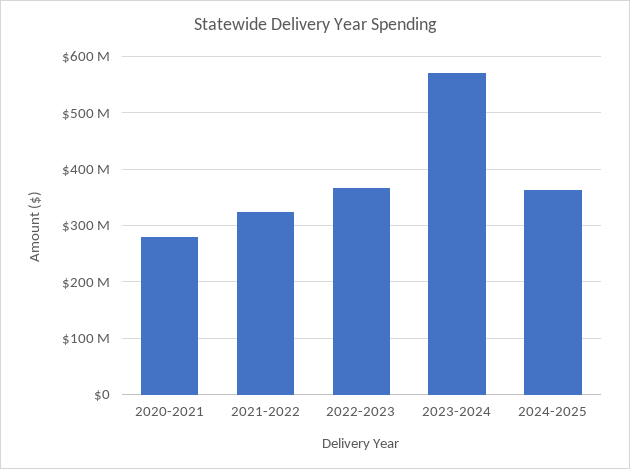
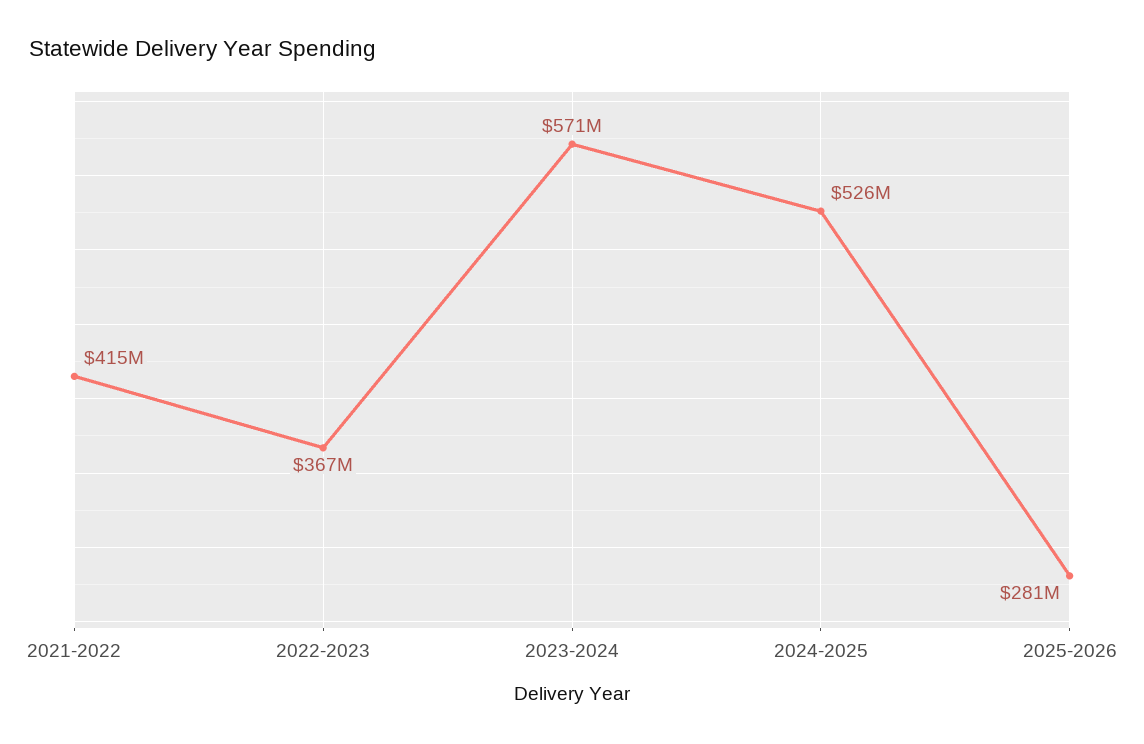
2020-2021: 280000000 -> none
2021-2022: 320000000 -> 415000000
2024-2025: 360000000 -> 526000000
2025-2026: none -> 281000000

